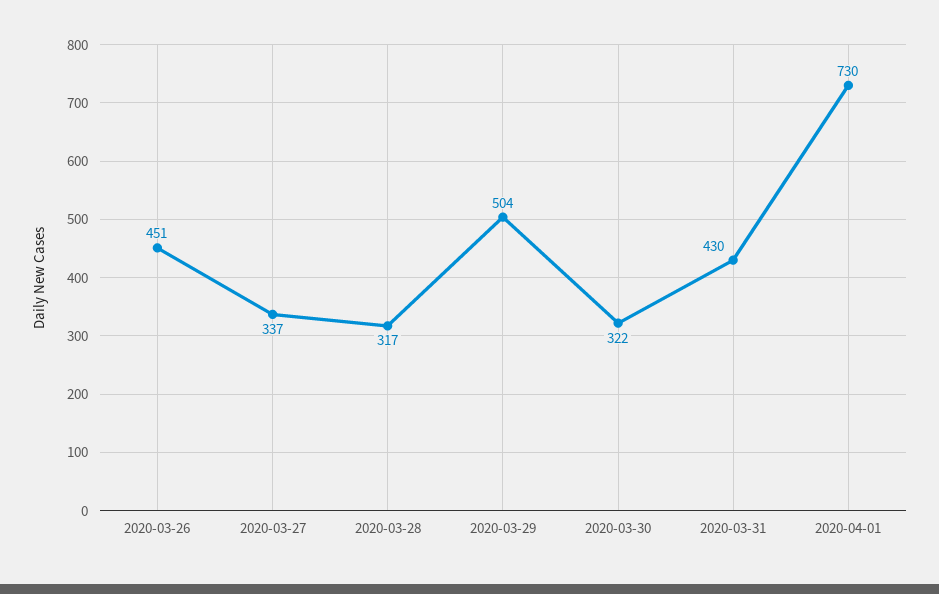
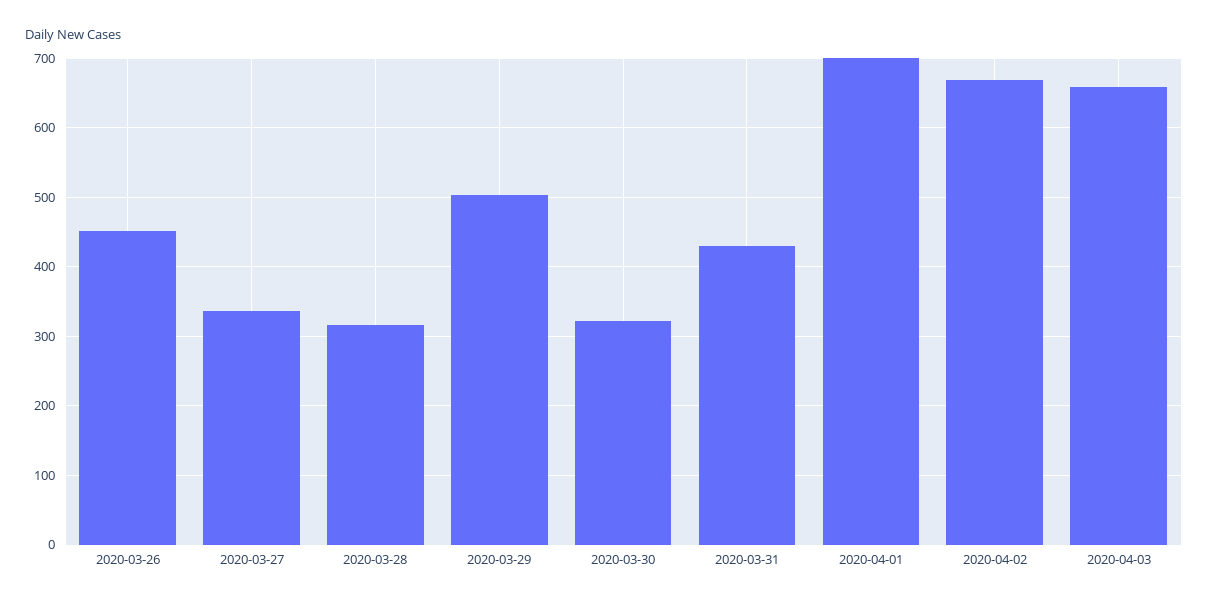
2020-04-01: 730 -> 700
2020-04-02: none -> 670
2020-04-03: none -> 660

